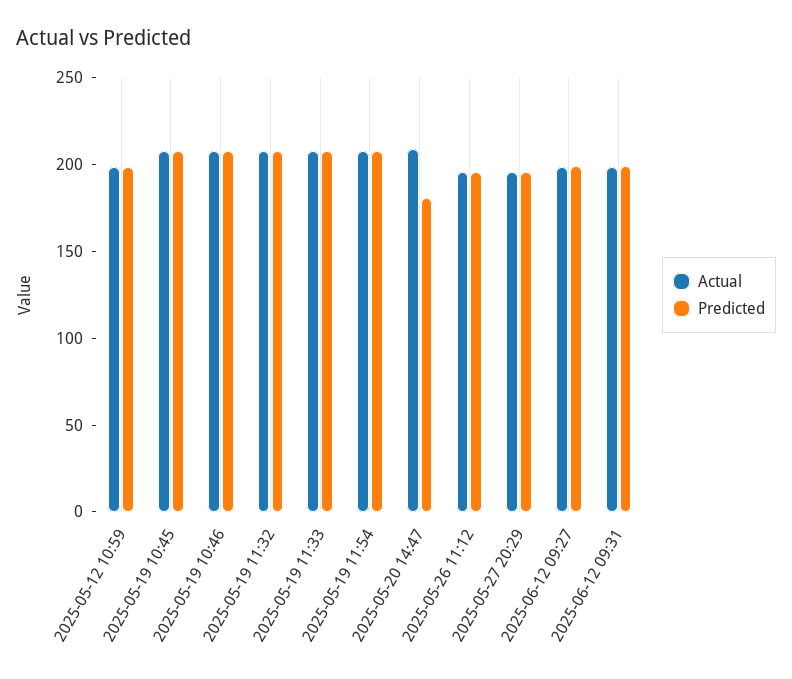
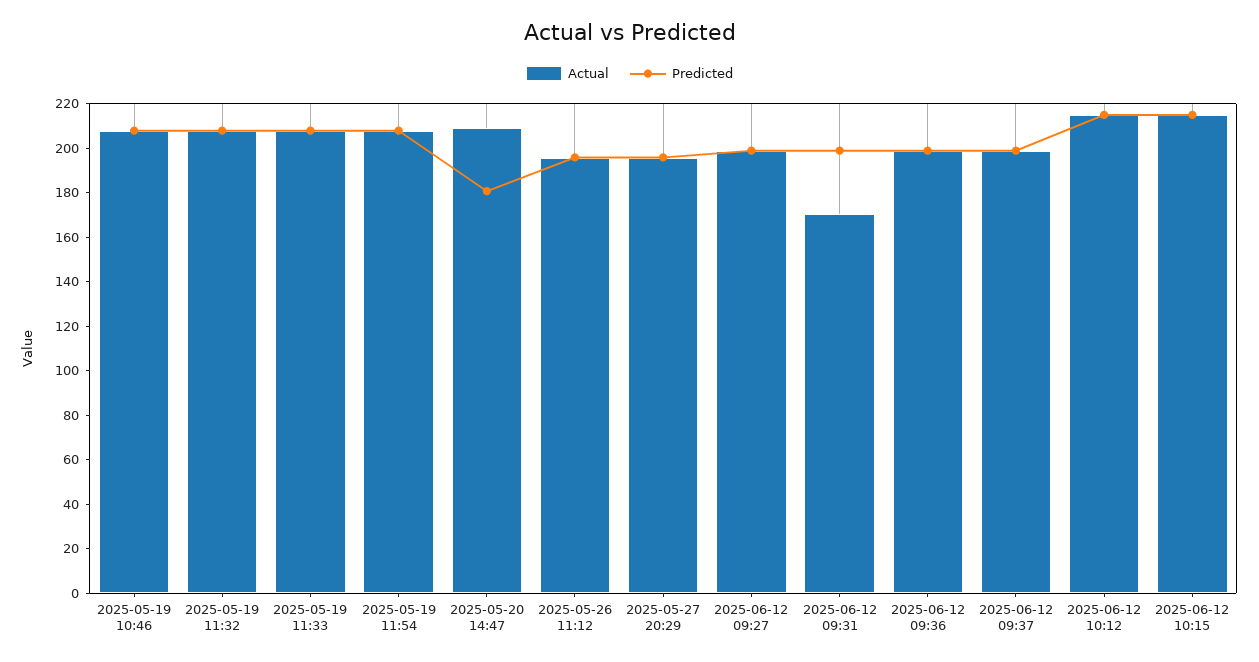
Actual, 2025-05-12 10:59: 200 -> none
Predicted, 2025-05-12 10:59: 200 -> none
Actual, 2025-05-19 10:45: 210 -> none
Predicted, 2025-05-19 10:45: 210 -> none
Actual, 2025-06-12 09:31: 200 -> 170
Actual, 2025-06-12 09:36: none -> 200
Predicted, 2025-06-12 09:36: none -> 200
Actual, 2025-06-12 09:37: none -> 200
Predicted, 2025-06-12 09:37: none -> 200
Actual, 2025-06-12 10:12: none -> 215
Predicted, 2025-06-12 10:12: none -> 215
Actual, 2025-06-12 10:15: none -> 215
Predicted, 2025-06-12 10:15: none -> 215

